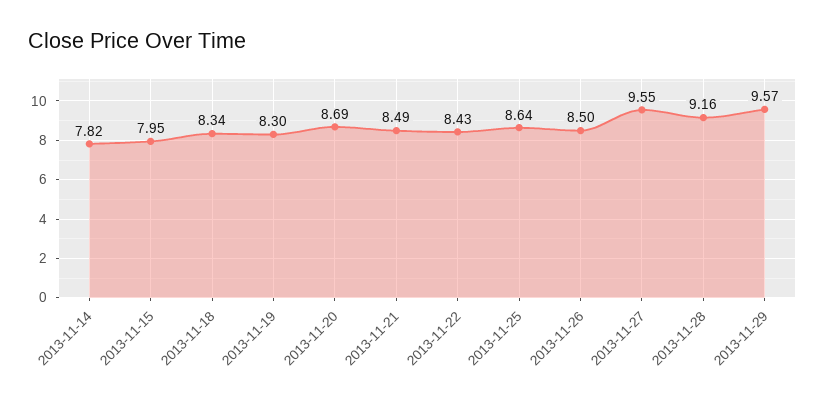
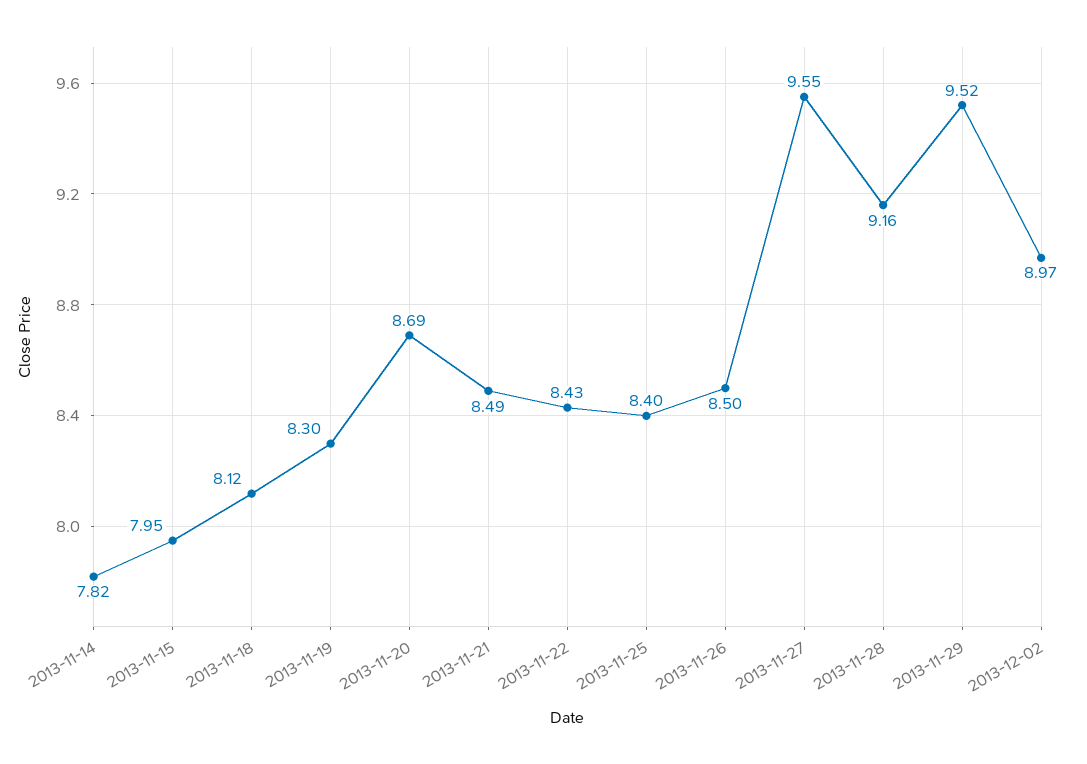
2013-11-18: 8.34 -> 8.12
2013-11-25: 8.64 -> 8.4
2013-11-29: 9.57 -> 9.52
2013-12-02: none -> 8.97

